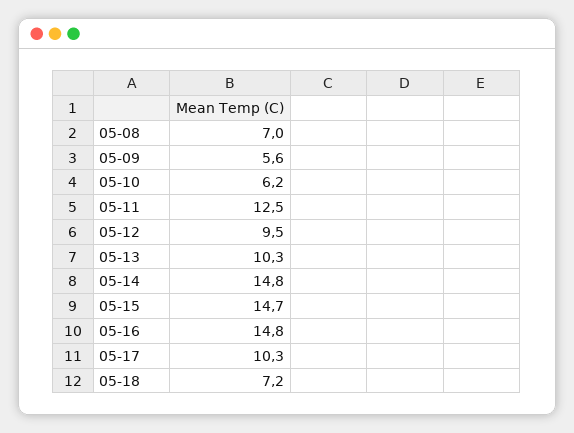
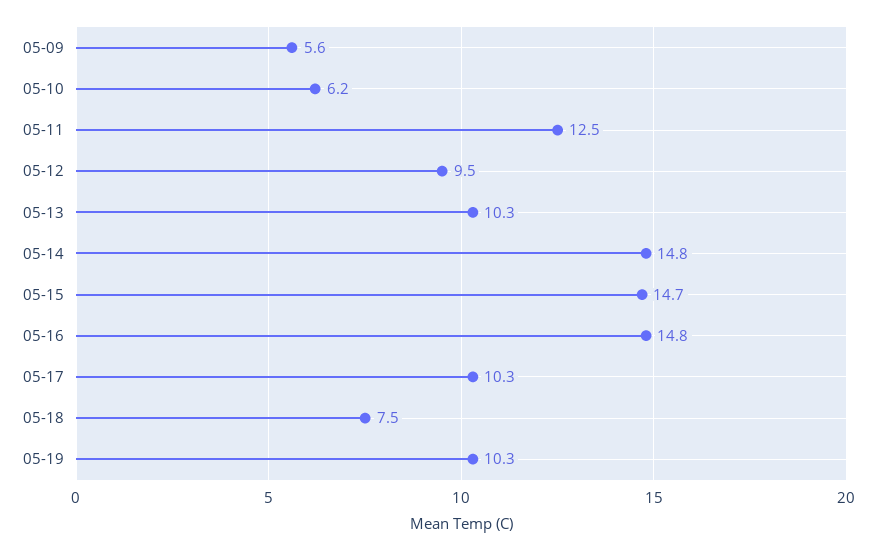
05-08: 7 -> none
05-18: 7.2 -> 7.5
05-19: none -> 10.3

